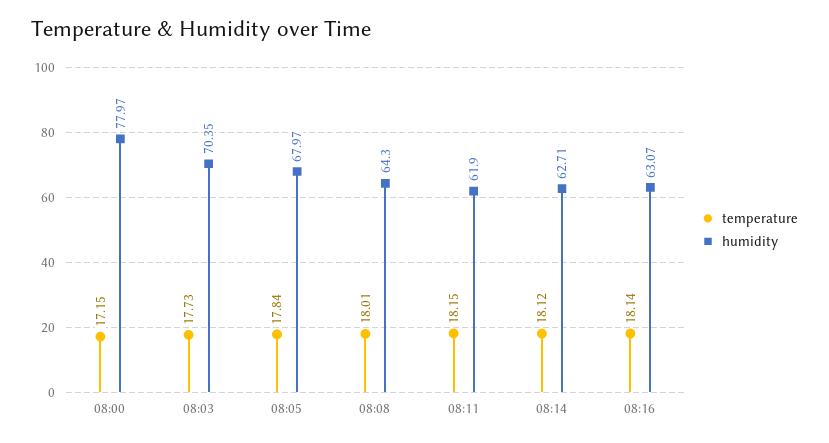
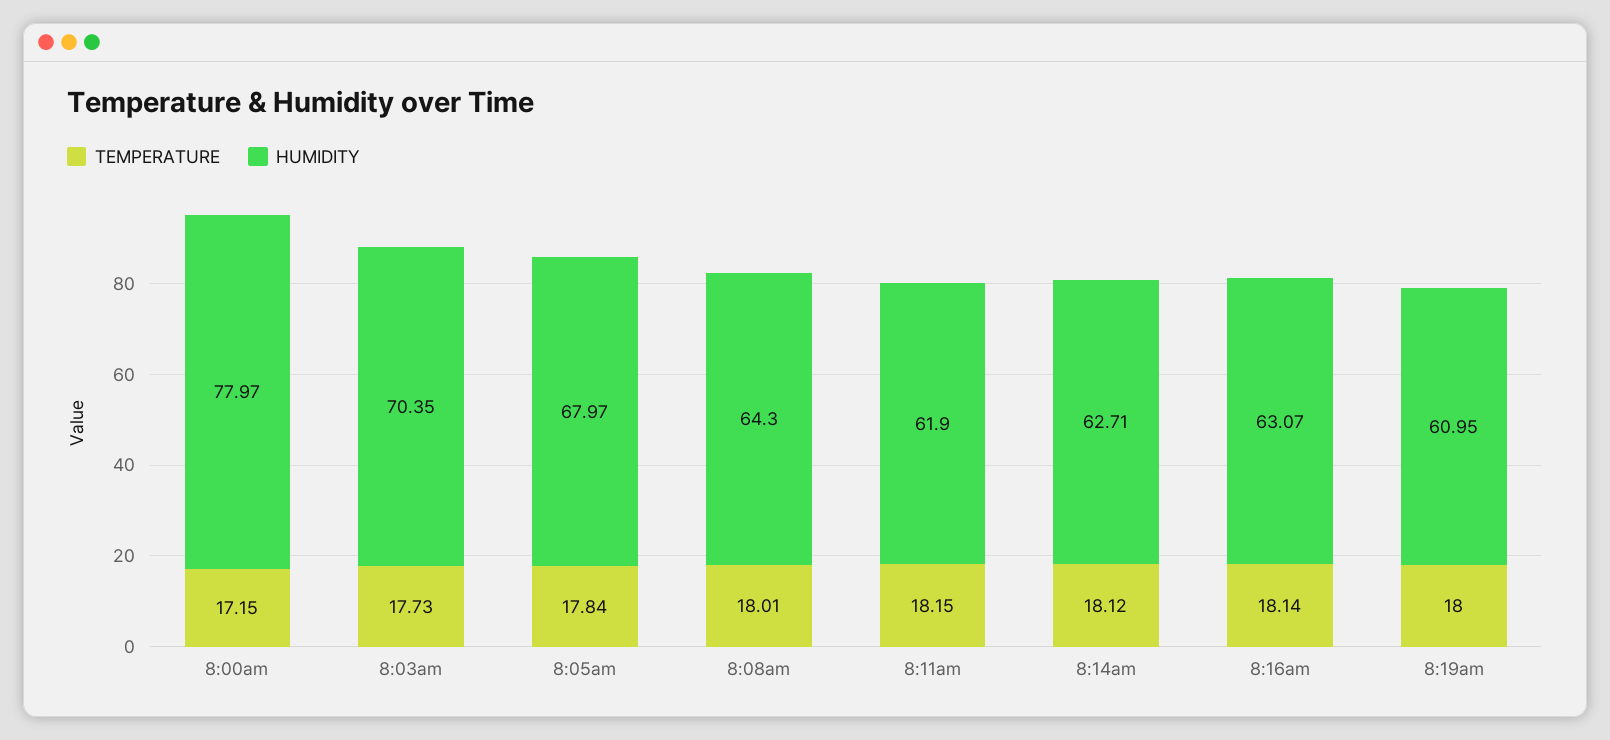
temperature, 8:19am: none -> 18
humidity, 8:19am: none -> 60.95

